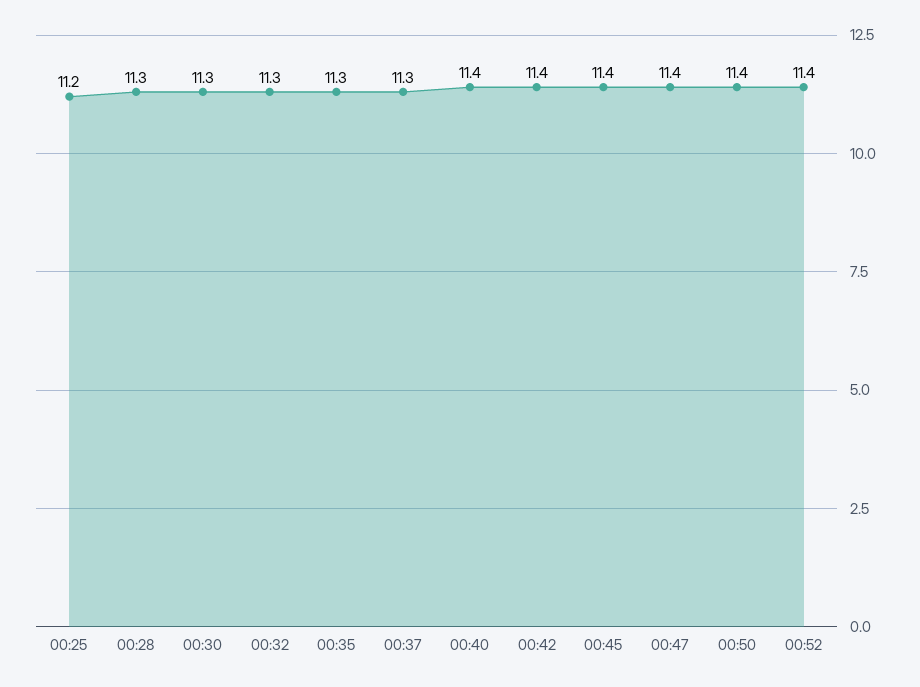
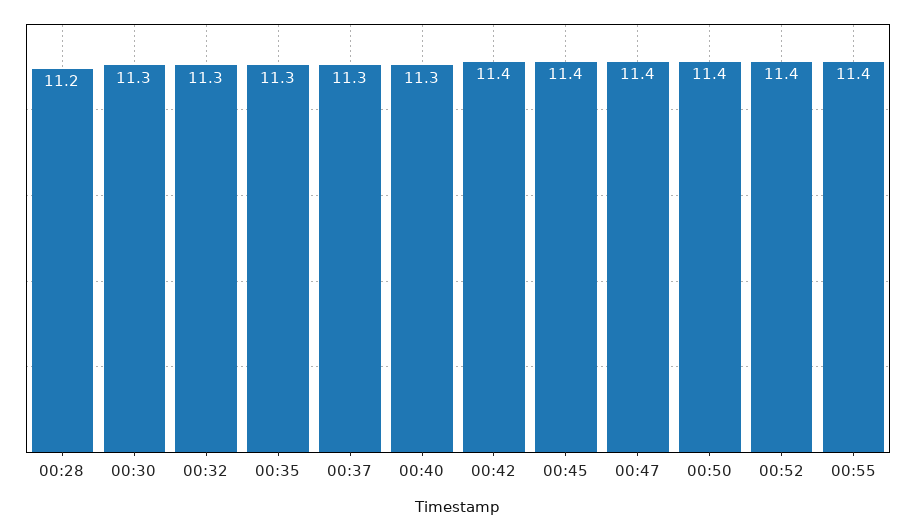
00:25: 11.2 -> none
00:28: 11.3 -> 11.2
00:40: 11.4 -> 11.3
00:55: none -> 11.4

